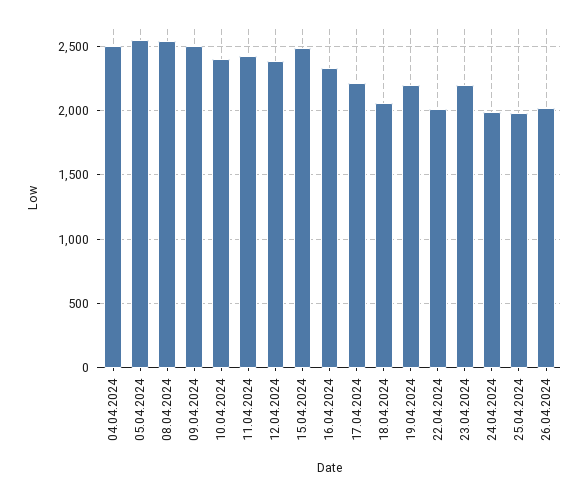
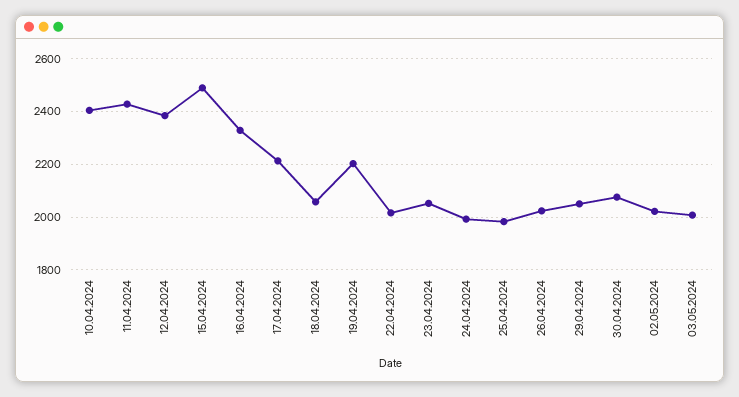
04.04.2024: 2500 -> none
05.04.2024: 2550 -> none
08.04.2024: 2550 -> none
09.04.2024: 2500 -> none
23.04.2024: 2200 -> 2050
29.04.2024: none -> 2050
30.04.2024: none -> 2075
02.05.2024: none -> 2025
03.05.2024: none -> 2000

